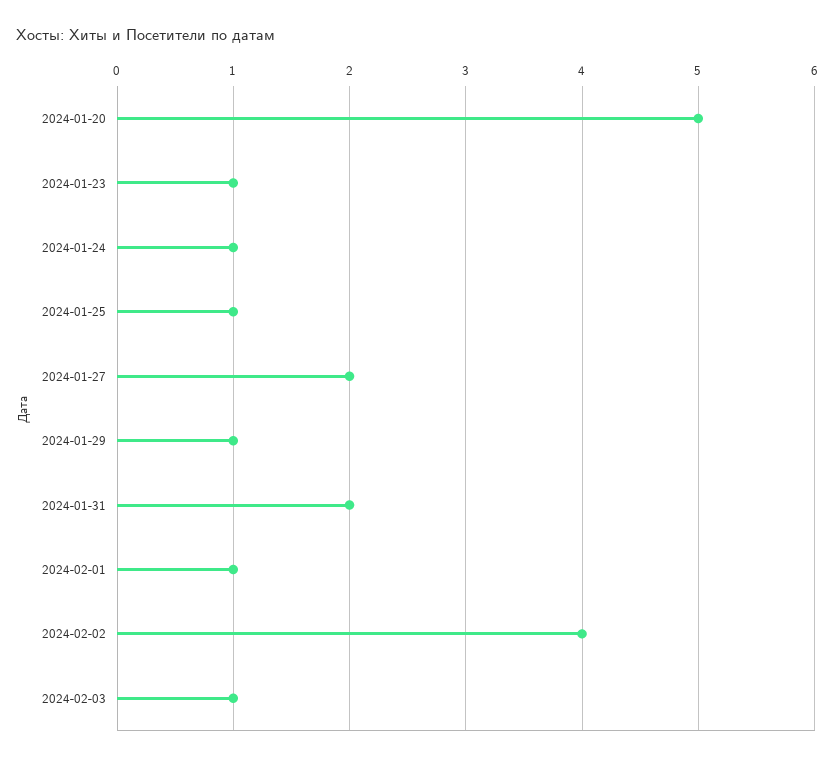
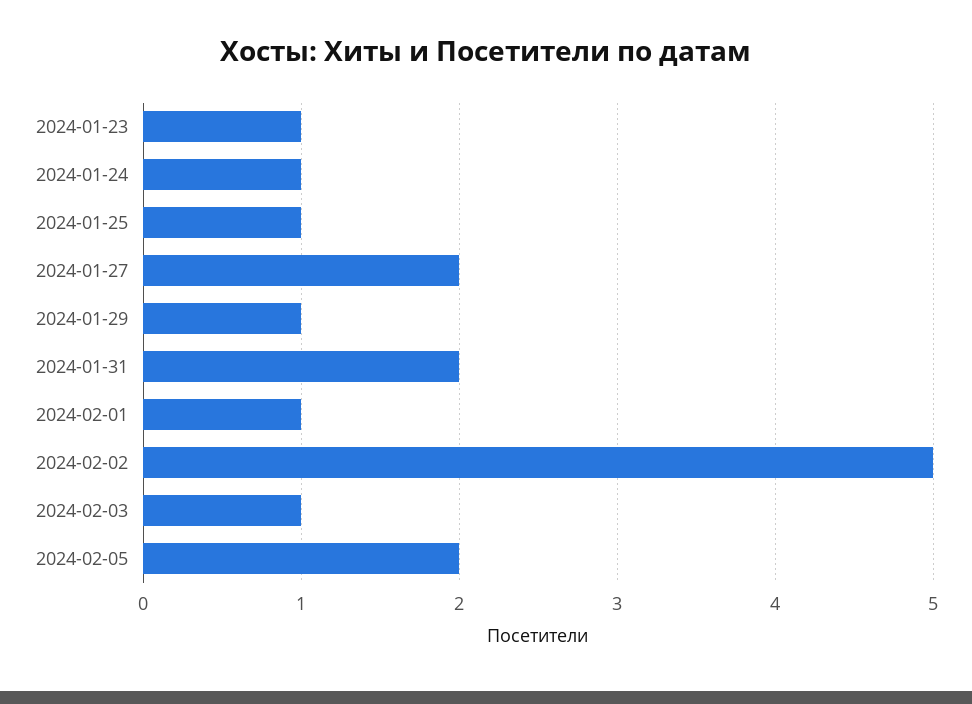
2024-01-20: 5 -> none
2024-02-02: 4 -> 5
2024-02-05: none -> 2

